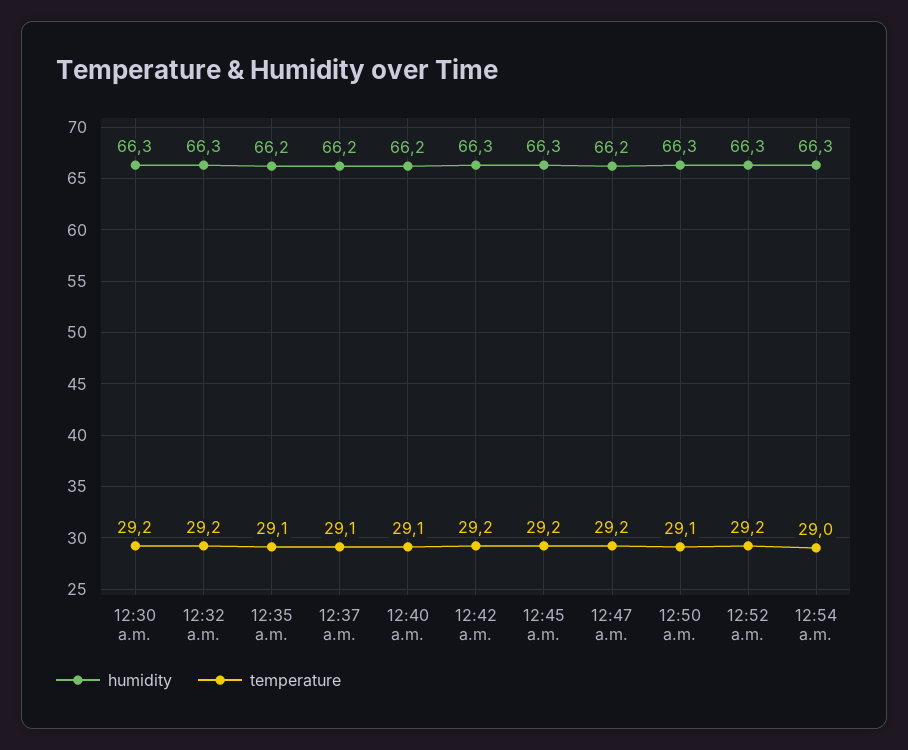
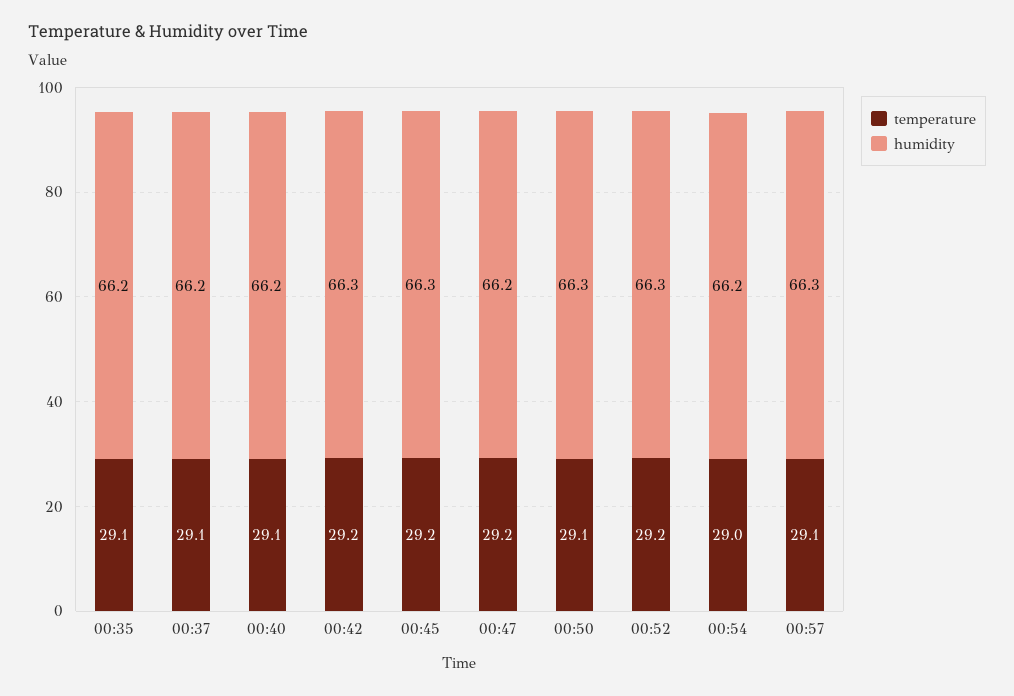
humidity, 12:30 a.m.: 66.3 -> none
temperature, 12:30 a.m.: 29.2 -> none
humidity, 12:32 a.m.: 66.3 -> none
temperature, 12:32 a.m.: 29.2 -> none
humidity, 12:54 a.m.: 66.3 -> 66.2
temperature, 00:57: none -> 29.1
humidity, 00:57: none -> 66.3

